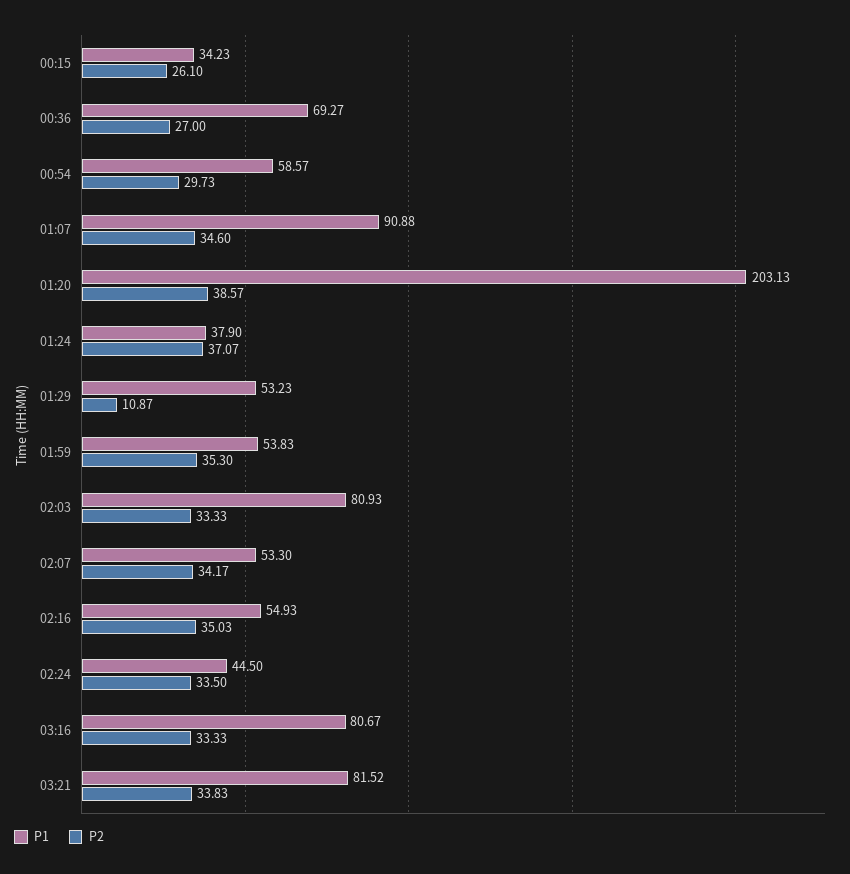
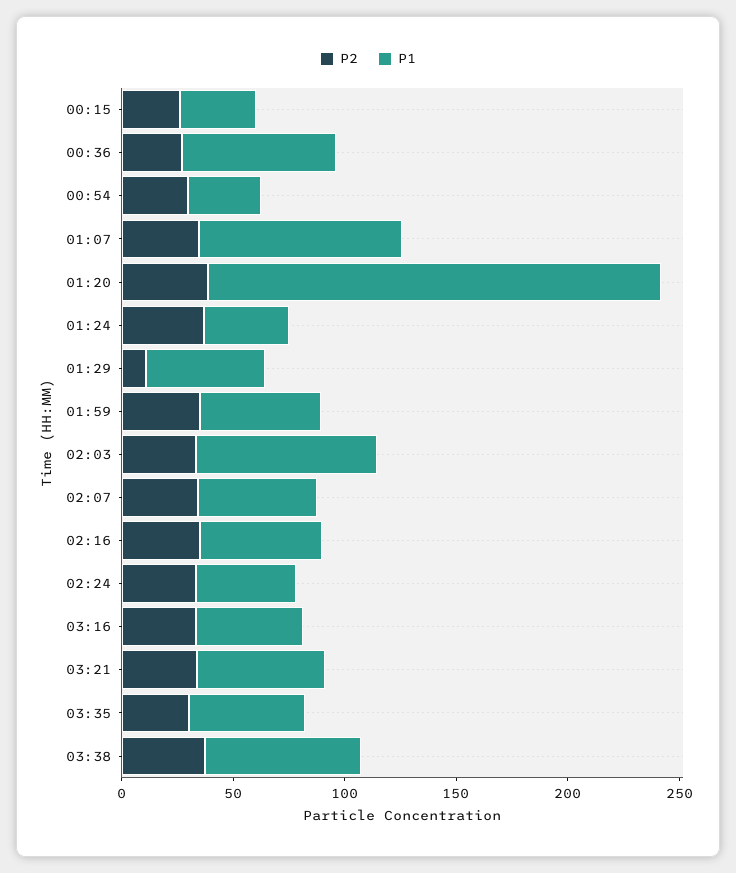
P1, 00:54: 58.57 -> 30
P1, 03:16: 80.67 -> 50
P1, 03:21: 81.52 -> 60
P2, 03:35: none -> 30
P1, 03:35: none -> 50
P2, 03:38: none -> 40
P1, 03:38: none -> 70

